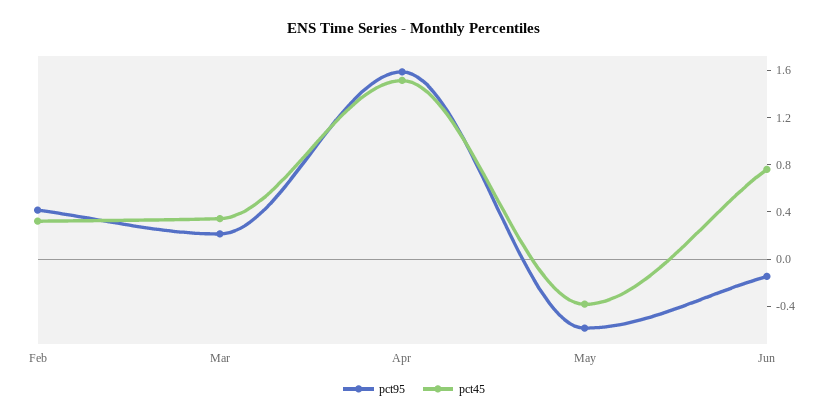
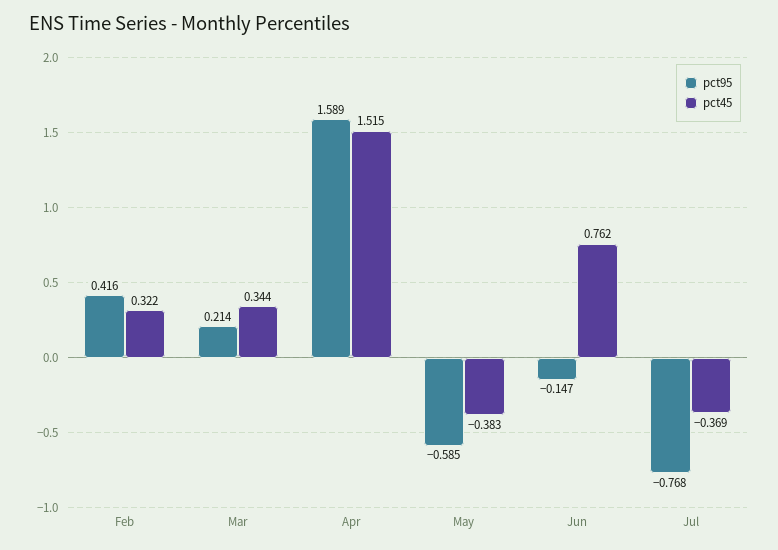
pct95, Jul: none -> -0.768
pct45, Jul: none -> -0.369

